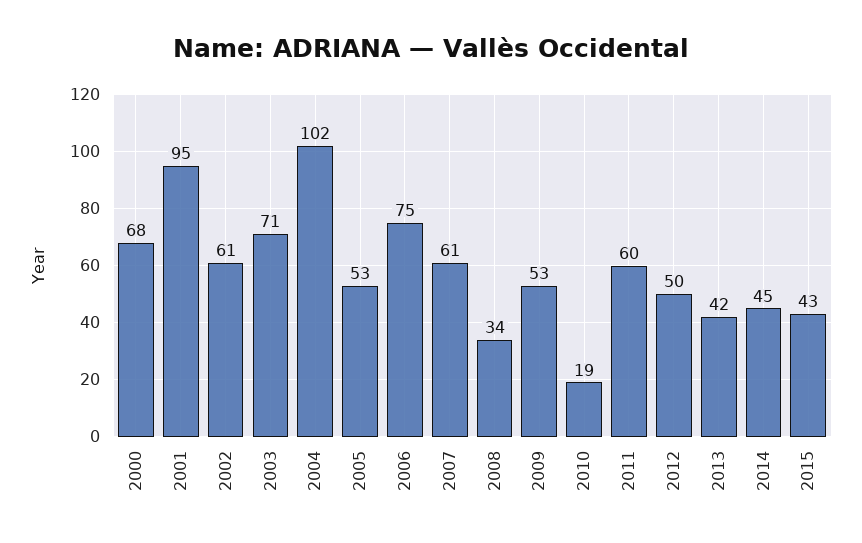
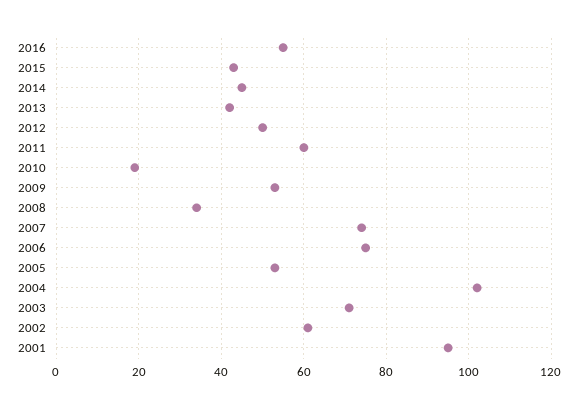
2000: 68 -> none
2007: 61 -> 75
2016: none -> 55

